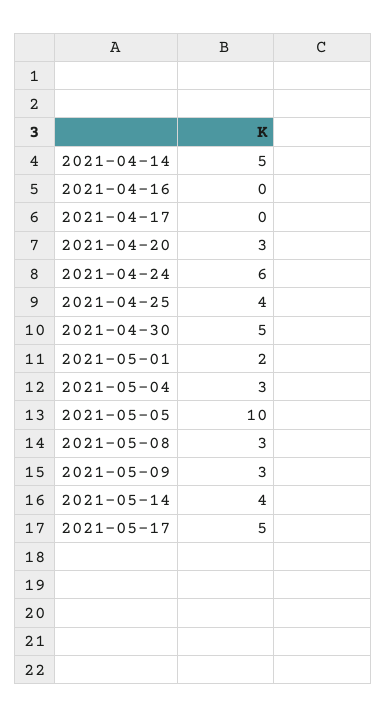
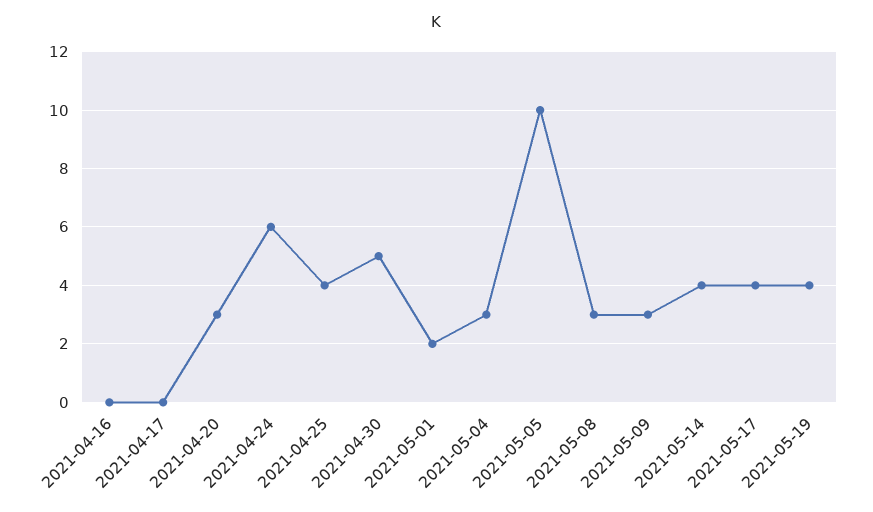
2021-04-14: 5 -> none
2021-05-17: 5 -> 4
2021-05-19: none -> 4

